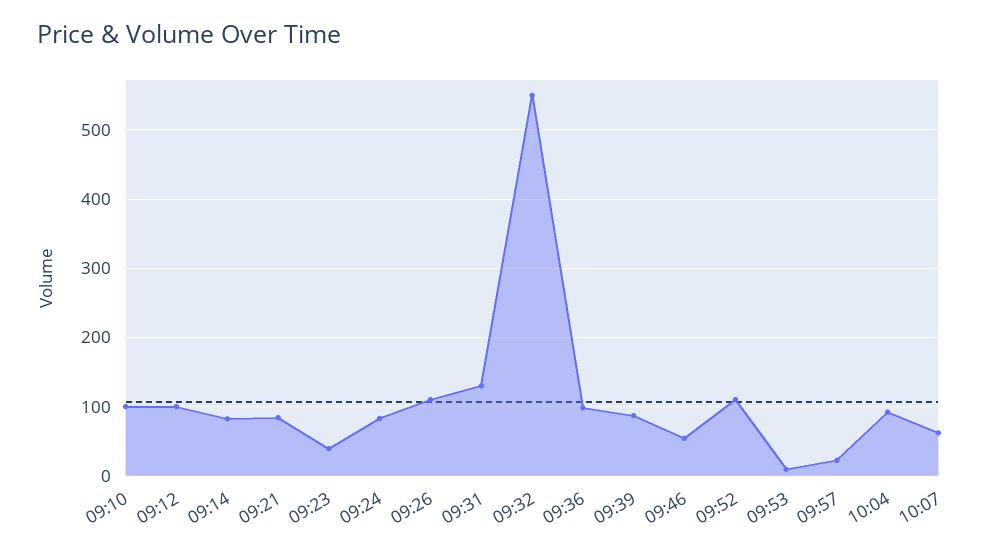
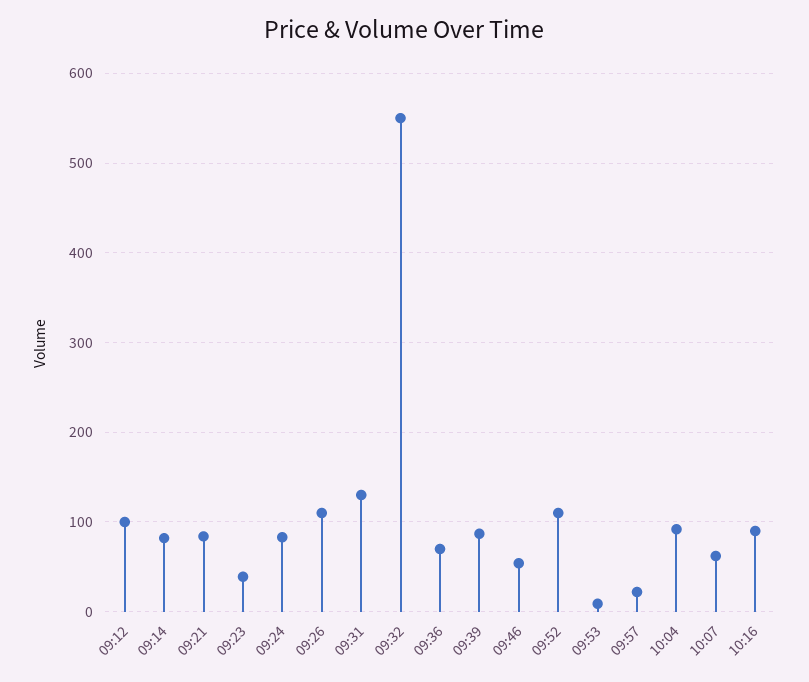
09:10: 100 -> none
09:36: 100 -> 70
10:16: none -> 90

